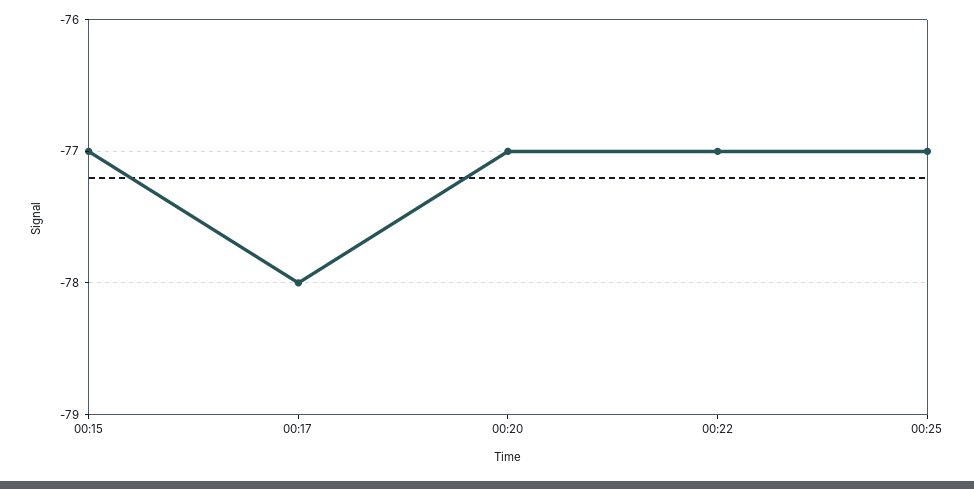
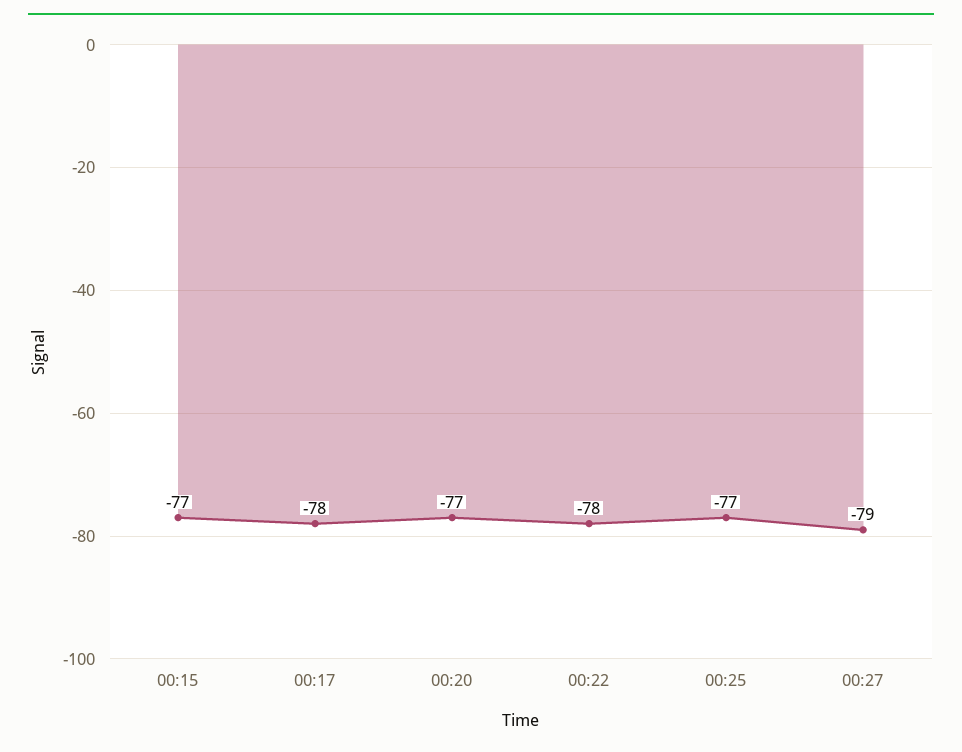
00:22: -77 -> -78
00:27: none -> -79

